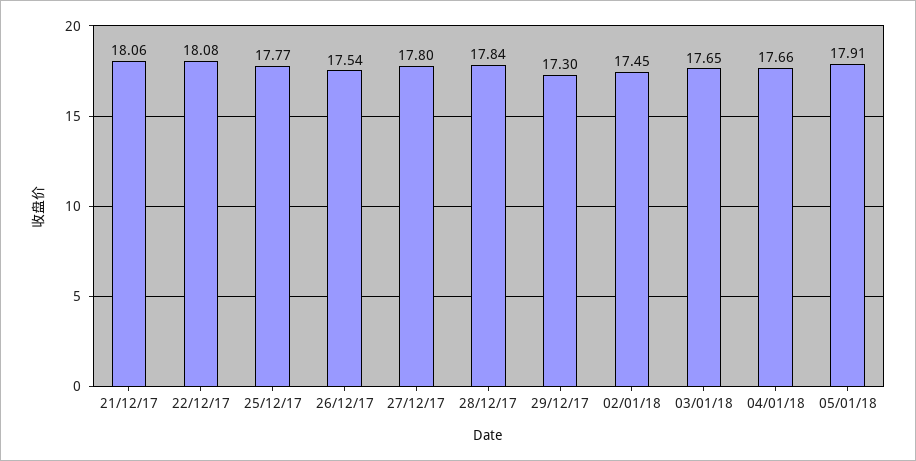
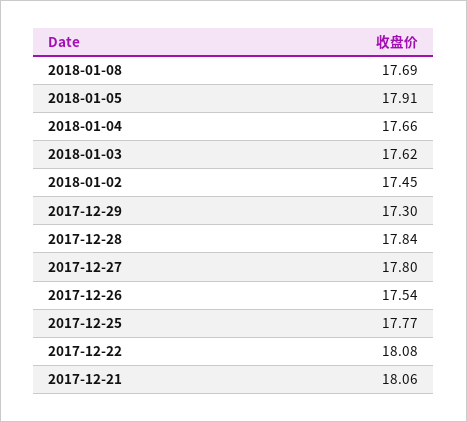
03/01/18: 17.65 -> 17.62
2018-01-08: none -> 17.69

